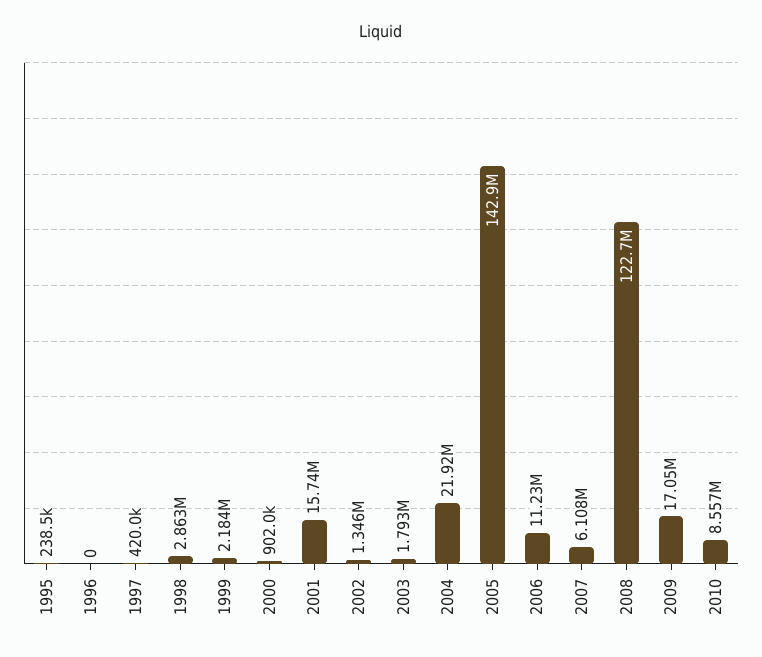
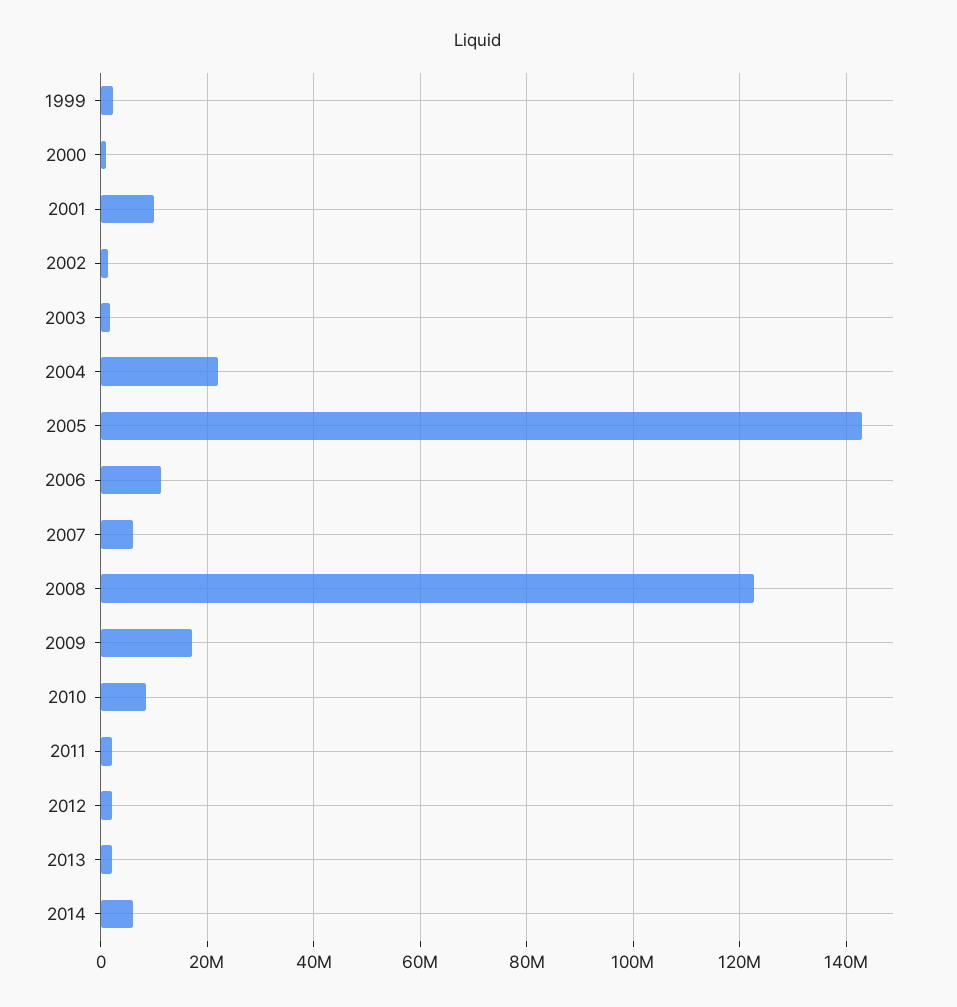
1995: 238500 -> none
1996: 0 -> none
1997: 420000 -> none
1998: 2863000 -> none
2001: 15740000 -> 10000000
2011: none -> 2000000
2012: none -> 2000000
2013: none -> 2000000
2014: none -> 6000000

